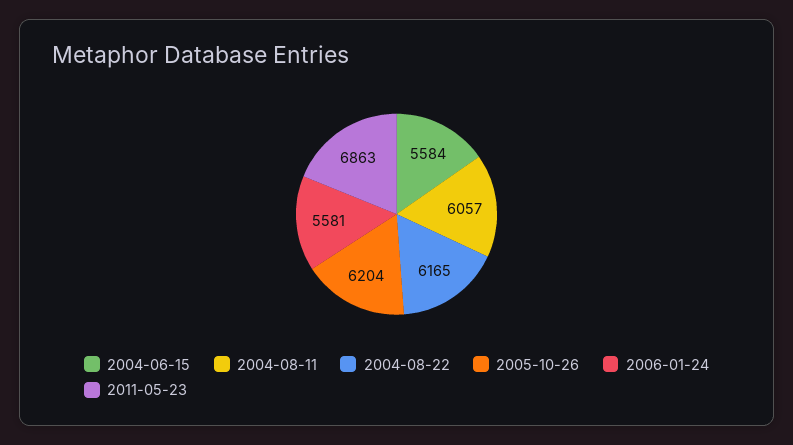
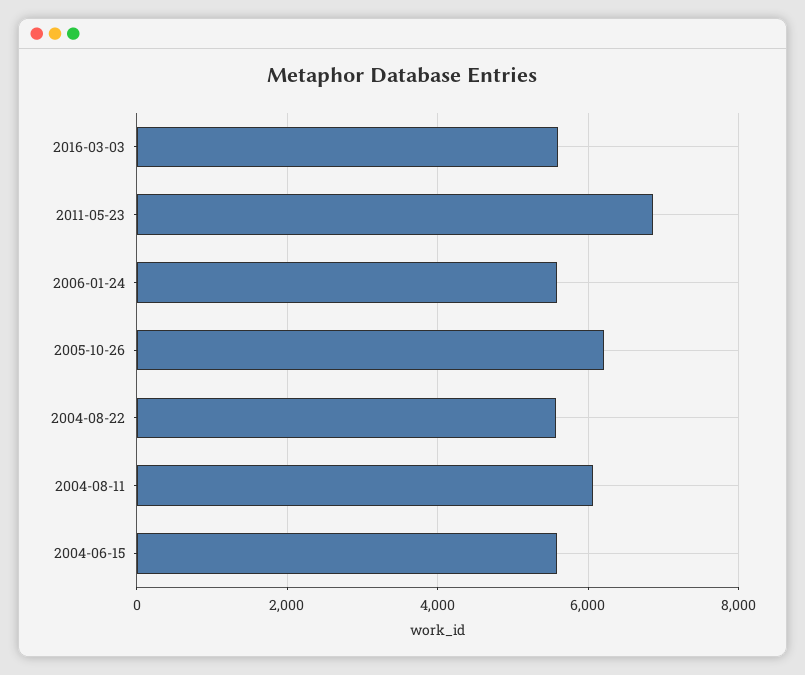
2004-08-22: 6165 -> 5600
2016-03-03: none -> 5600

